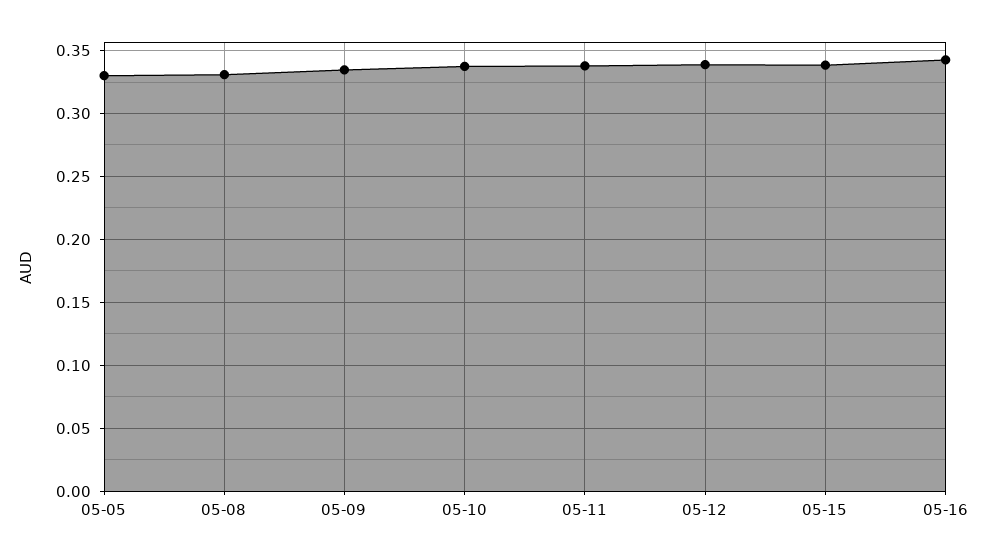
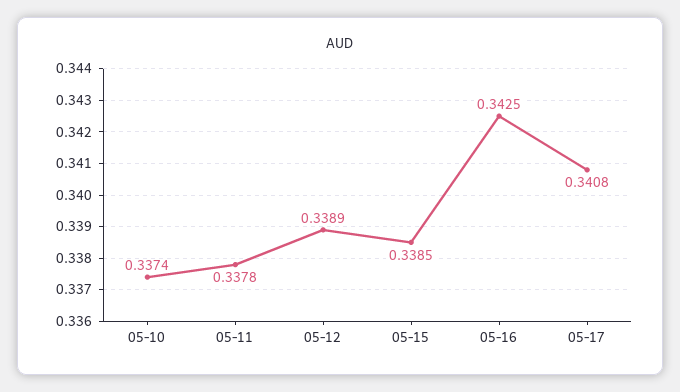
05-05: 0.33 -> none
05-08: 0.33 -> none
05-09: 0.335 -> none
05-17: none -> 0.3408

